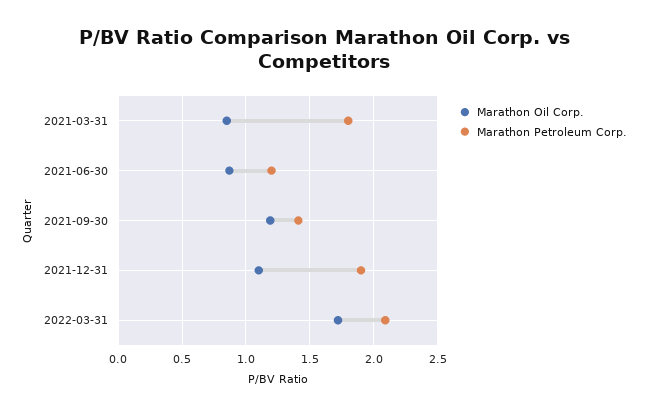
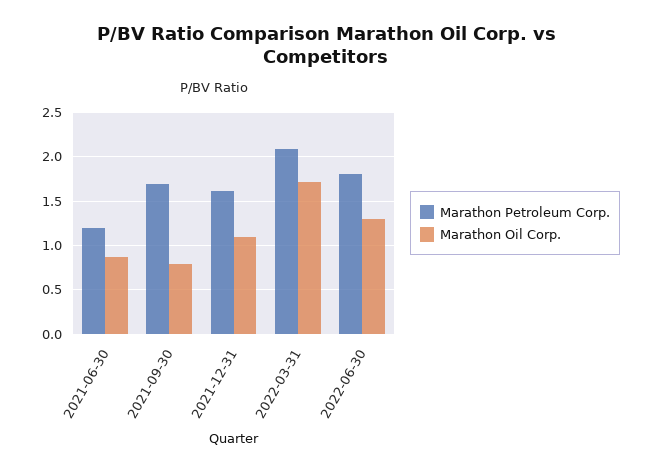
Marathon Oil Corp., 2021-03-31: 0.85 -> none
Marathon Petroleum Corp., 2021-03-31: 1.8 -> none
Marathon Oil Corp., 2021-09-30: 1.2 -> 0.8
Marathon Petroleum Corp., 2021-09-30: 1.4 -> 1.7
Marathon Petroleum Corp., 2021-12-31: 1.9 -> 1.6
Marathon Petroleum Corp., 2022-06-30: none -> 1.8
Marathon Oil Corp., 2022-06-30: none -> 1.3

